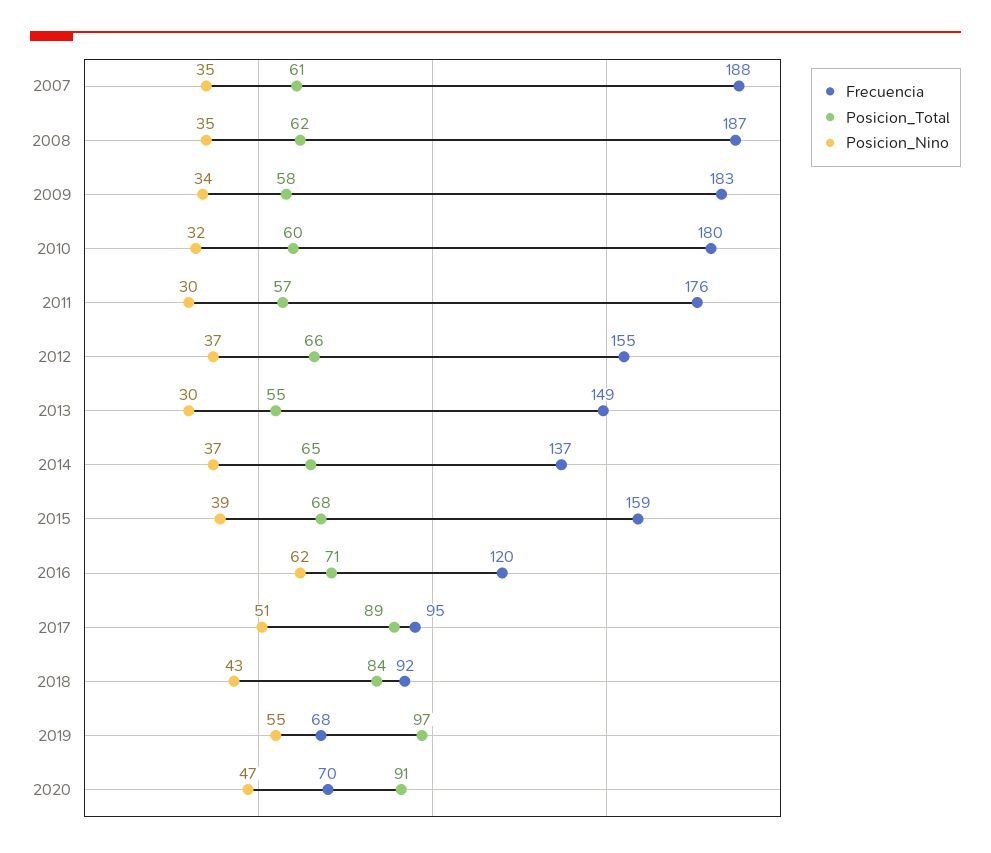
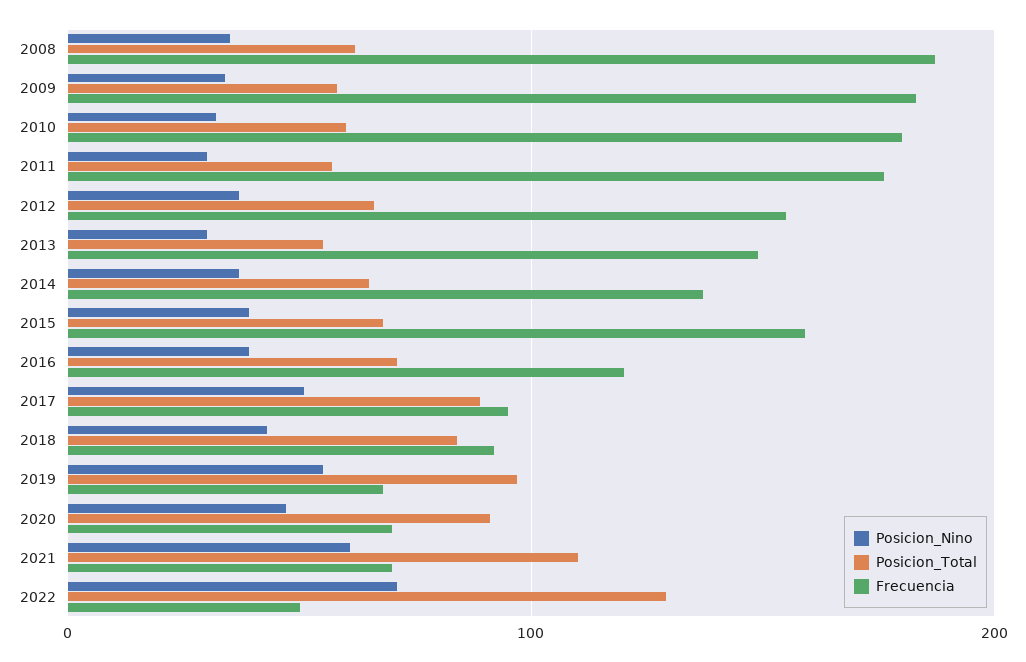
Frecuencia, 2007: 188 -> none
Posicion_Total, 2007: 61 -> none
Posicion_Nino, 2007: 35 -> none
Posicion_Nino, 2016: 62 -> 40
Posicion_Nino, 2021: none -> 60
Posicion_Total, 2021: none -> 110
Frecuencia, 2021: none -> 70
Posicion_Nino, 2022: none -> 70
Posicion_Total, 2022: none -> 130
Frecuencia, 2022: none -> 50

